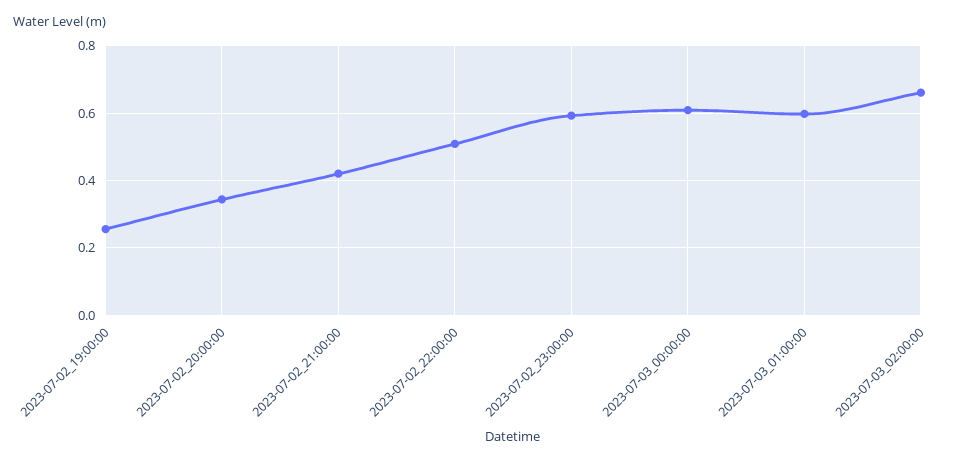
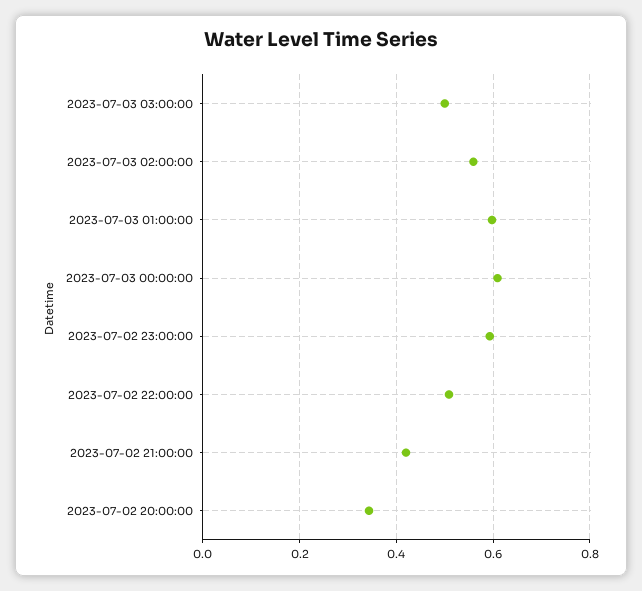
2023-07-02_19:00:00: 0.26 -> none
2023-07-03_02:00:00: 0.66 -> 0.56
2023-07-03 03:00:00: none -> 0.5

